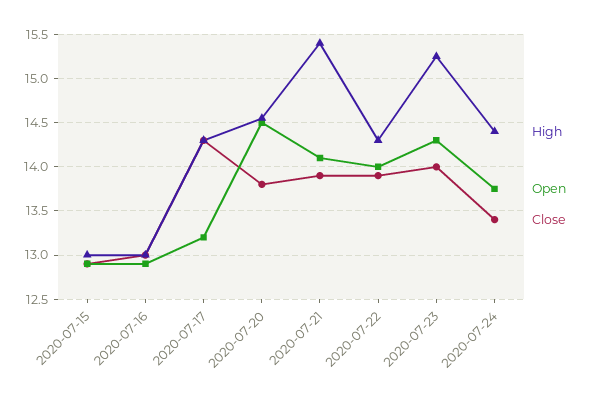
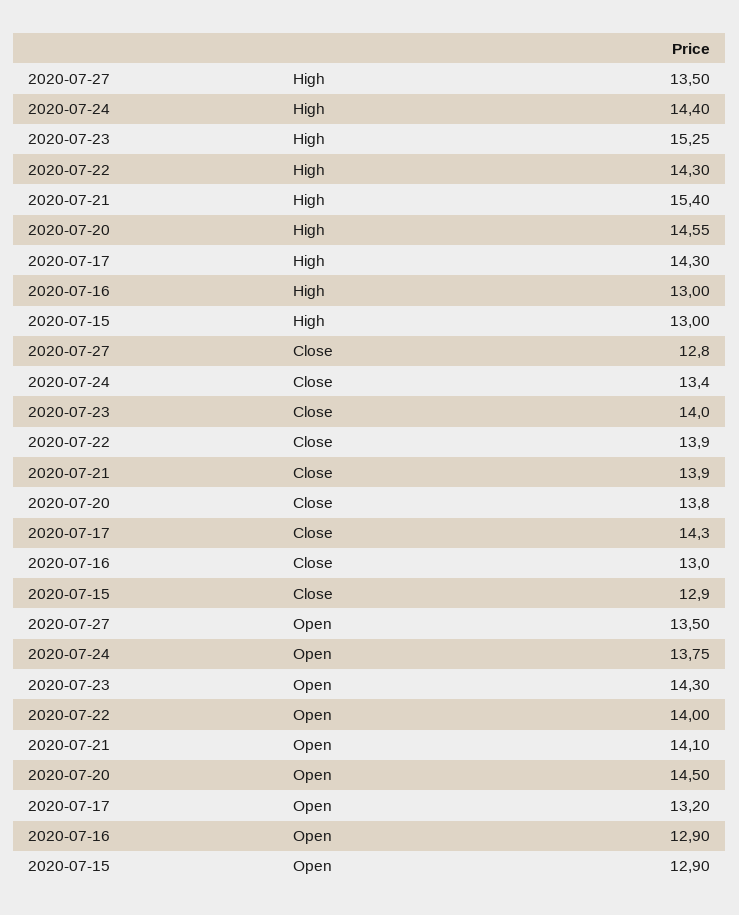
High, 2020-07-27: none -> 13.5
Close, 2020-07-27: none -> 12.8
Open, 2020-07-27: none -> 13.5

